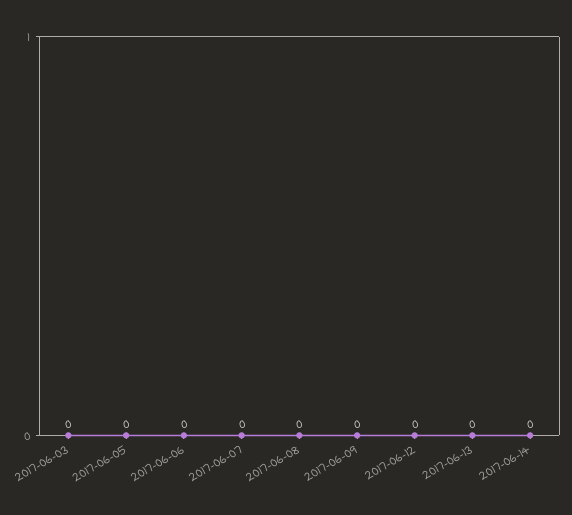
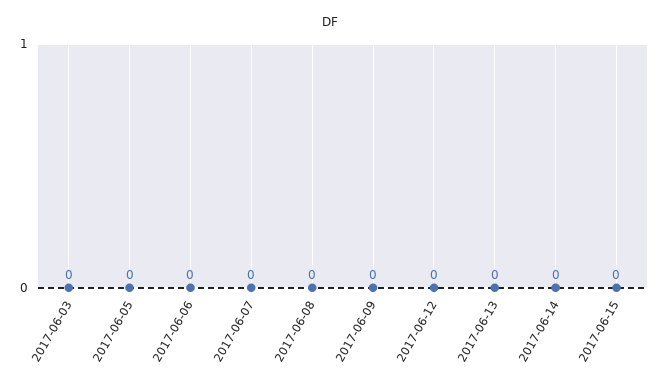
2017-06-15: none -> 0

